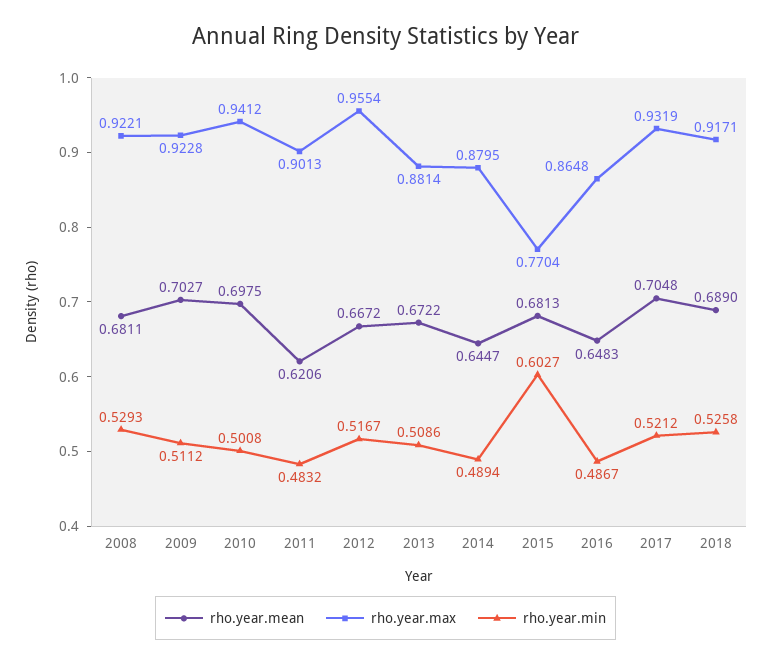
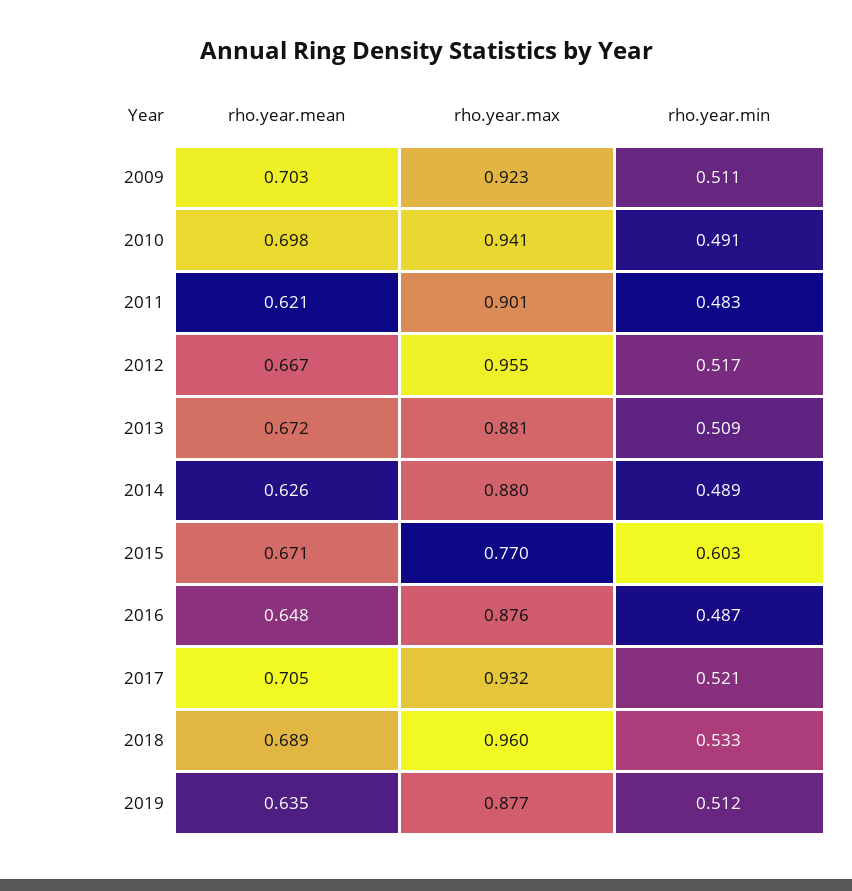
rho.year.mean, 2008: 0.6811 -> none
rho.year.max, 2008: 0.9221 -> none
rho.year.min, 2008: 0.5293 -> none
rho.year.min, 2010: 0.5008 -> 0.491
rho.year.mean, 2014: 0.6447 -> 0.626
rho.year.mean, 2015: 0.6813 -> 0.671
rho.year.max, 2016: 0.8648 -> 0.876
rho.year.max, 2018: 0.9171 -> 0.96
rho.year.min, 2018: 0.5258 -> 0.533
rho.year.mean, 2019: none -> 0.635
rho.year.max, 2019: none -> 0.877
rho.year.min, 2019: none -> 0.512

